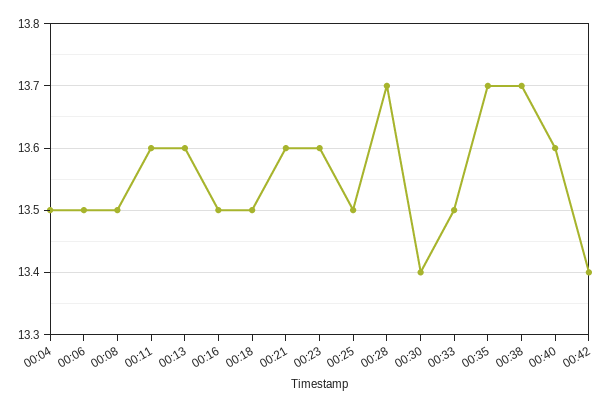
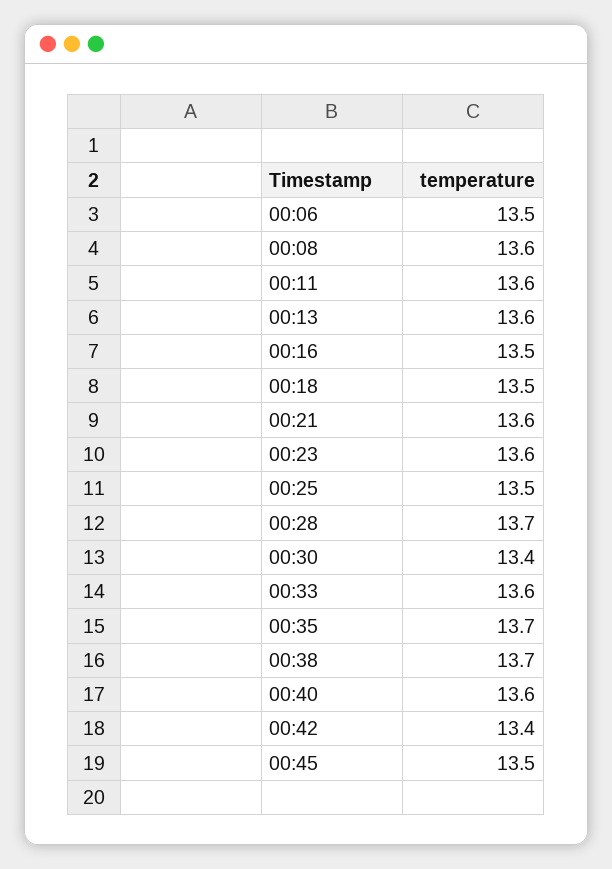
00:04: 13.5 -> none
00:08: 13.5 -> 13.6
00:33: 13.5 -> 13.6
00:45: none -> 13.5

